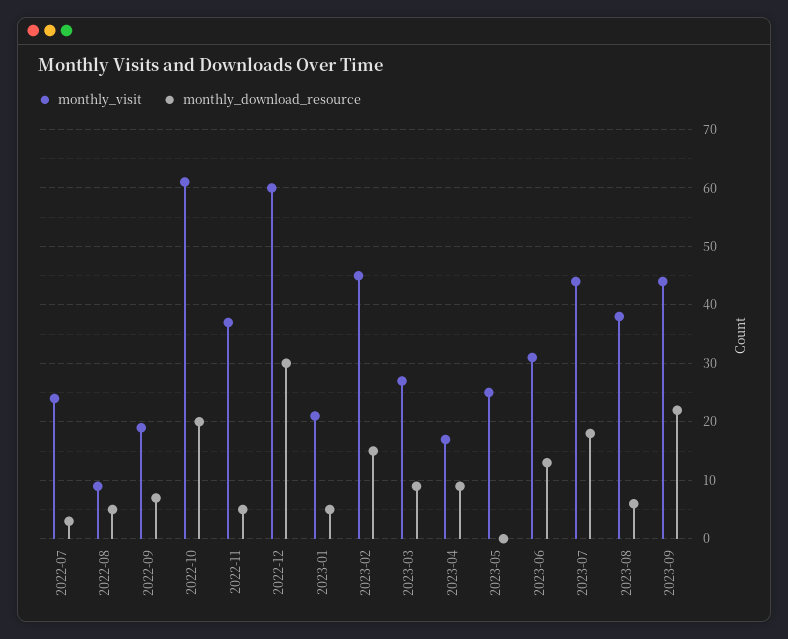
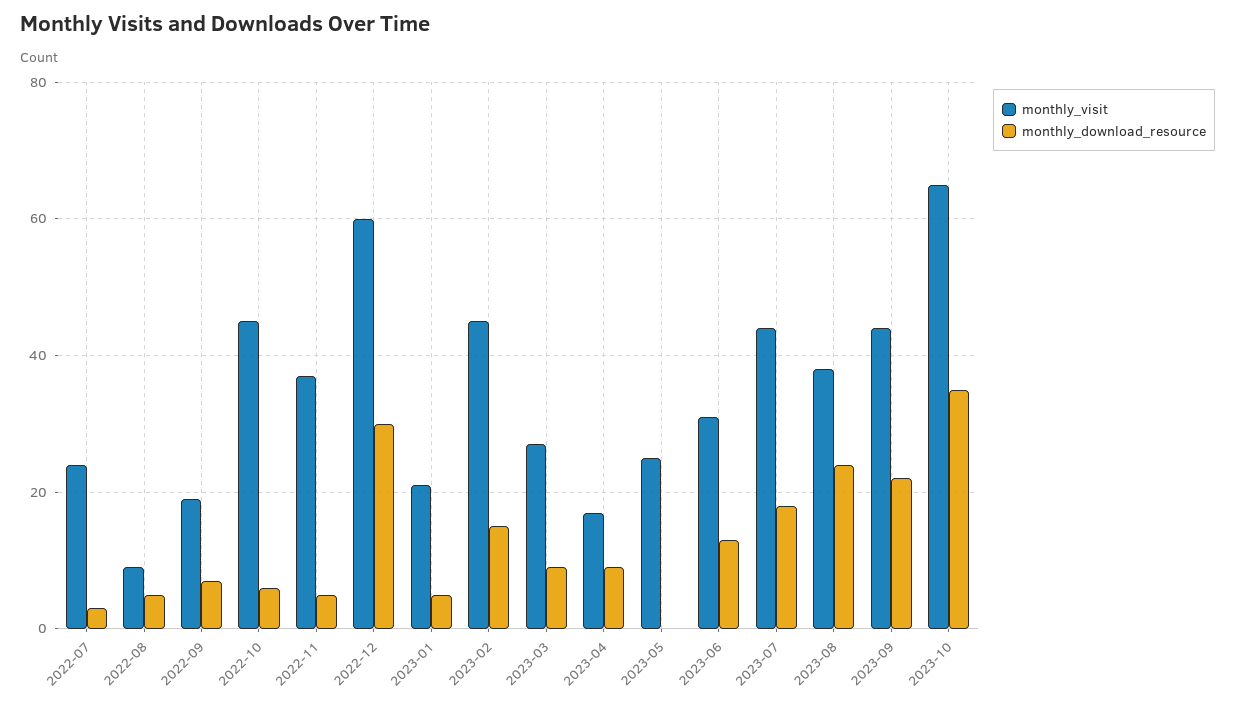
monthly_visit, 2022-10: 60 -> 45
monthly_download_resource, 2022-10: 20 -> 5
monthly_download_resource, 2023-08: 5 -> 25
monthly_visit, 2023-10: none -> 65
monthly_download_resource, 2023-10: none -> 35

